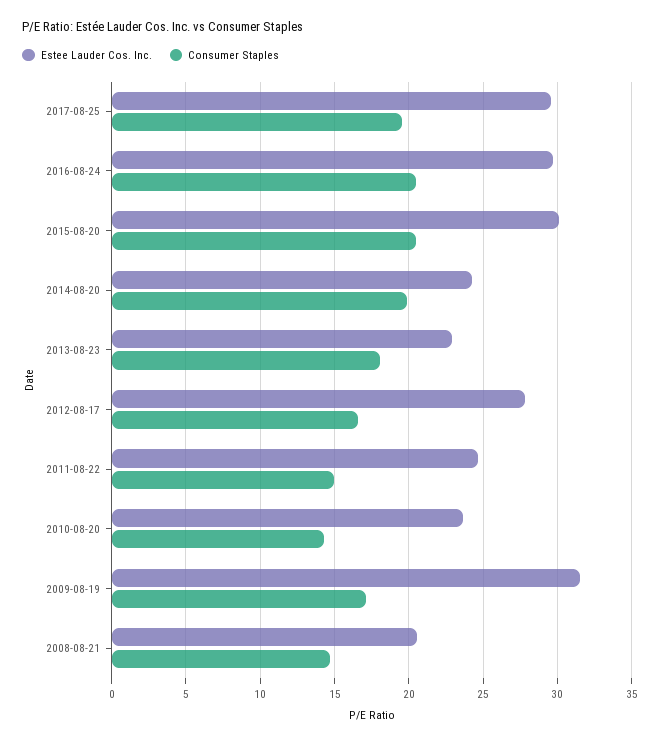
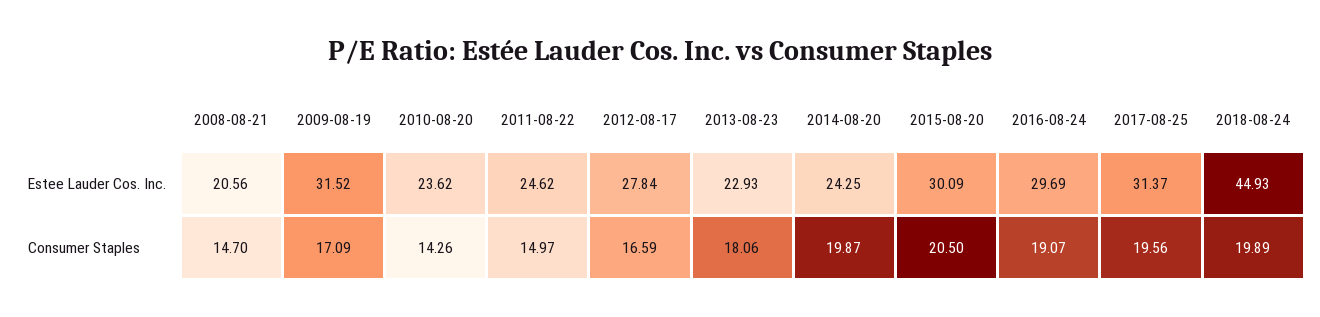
Estee Lauder Cos. Inc., 2017-08-25: 29.5 -> 31.37
Consumer Staples, 2016-08-24: 20.5 -> 19.07
Estee Lauder Cos. Inc., 2018-08-24: none -> 44.93
Consumer Staples, 2018-08-24: none -> 19.89

